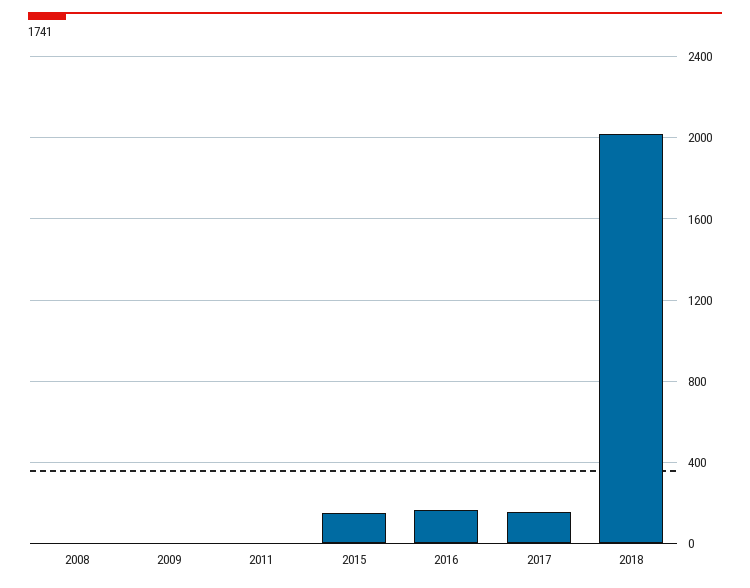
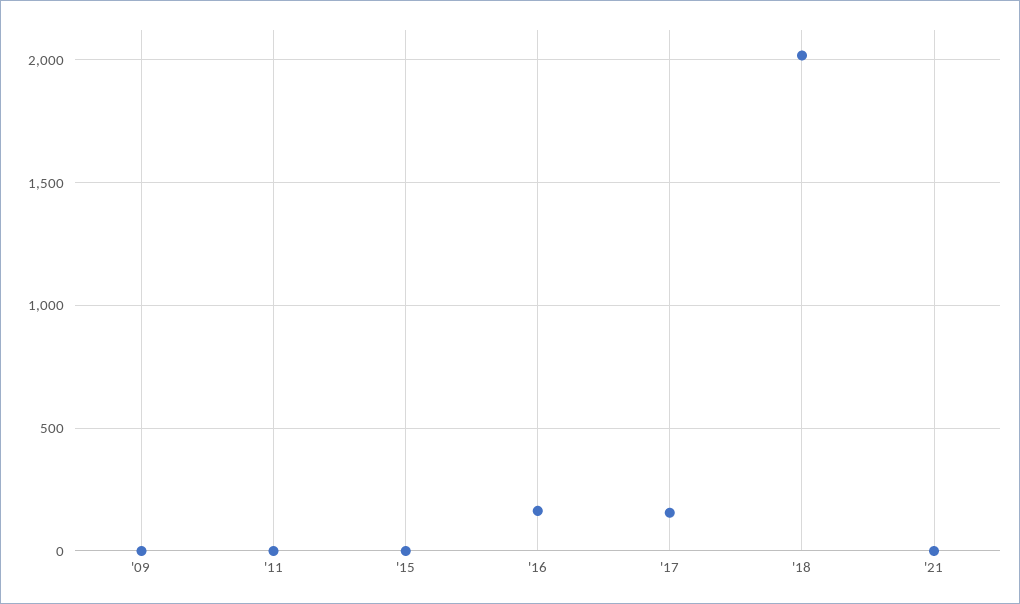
2008: 0 -> none
2015: 150 -> 0
'21: none -> 0

